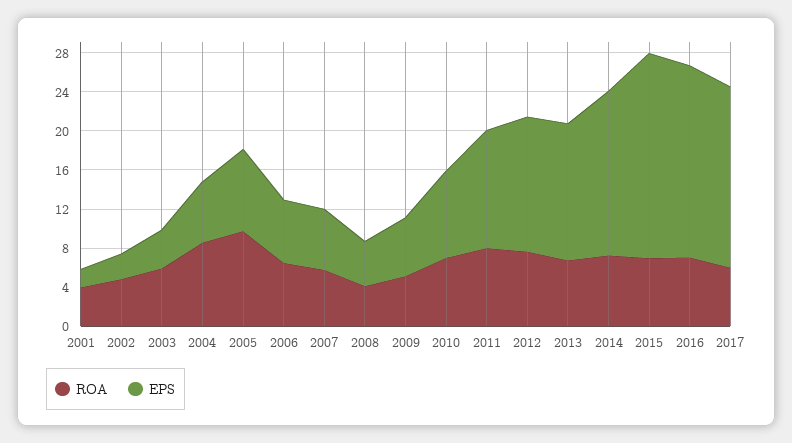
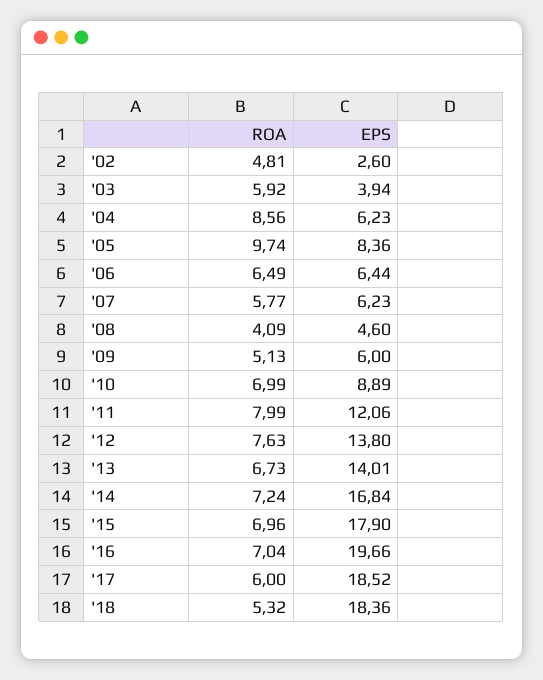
ROA, 2001: 4 -> none
EPS, 2001: 2 -> none
EPS, 2015: 21 -> 17.9
ROA, '18: none -> 5.32
EPS, '18: none -> 18.36

